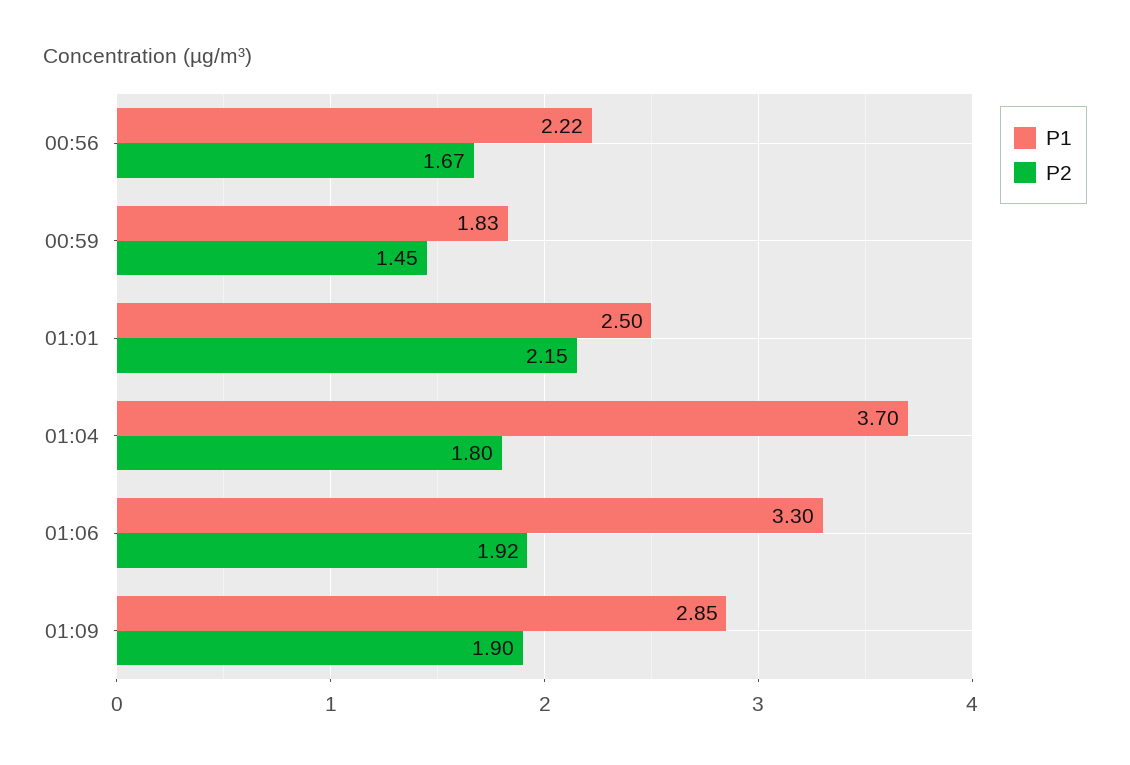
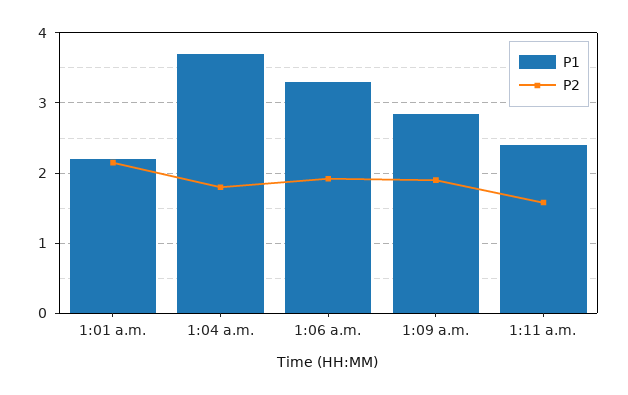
P1, 00:56: 2.22 -> none
P2, 00:56: 1.67 -> none
P1, 00:59: 1.83 -> none
P2, 00:59: 1.45 -> none
P1, 01:01: 2.5 -> 2.2
P1, 1:11 a.m.: none -> 2.4
P2, 1:11 a.m.: none -> 1.6

